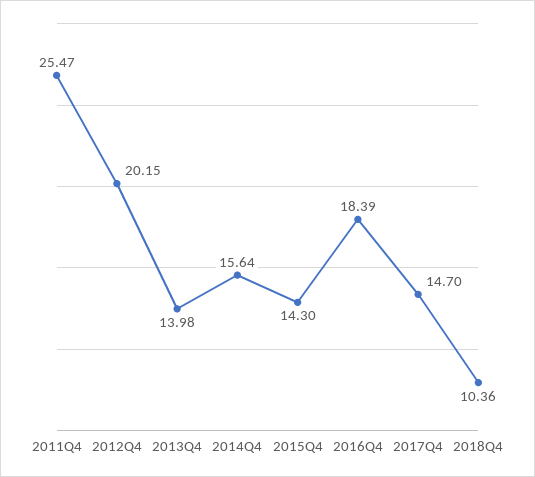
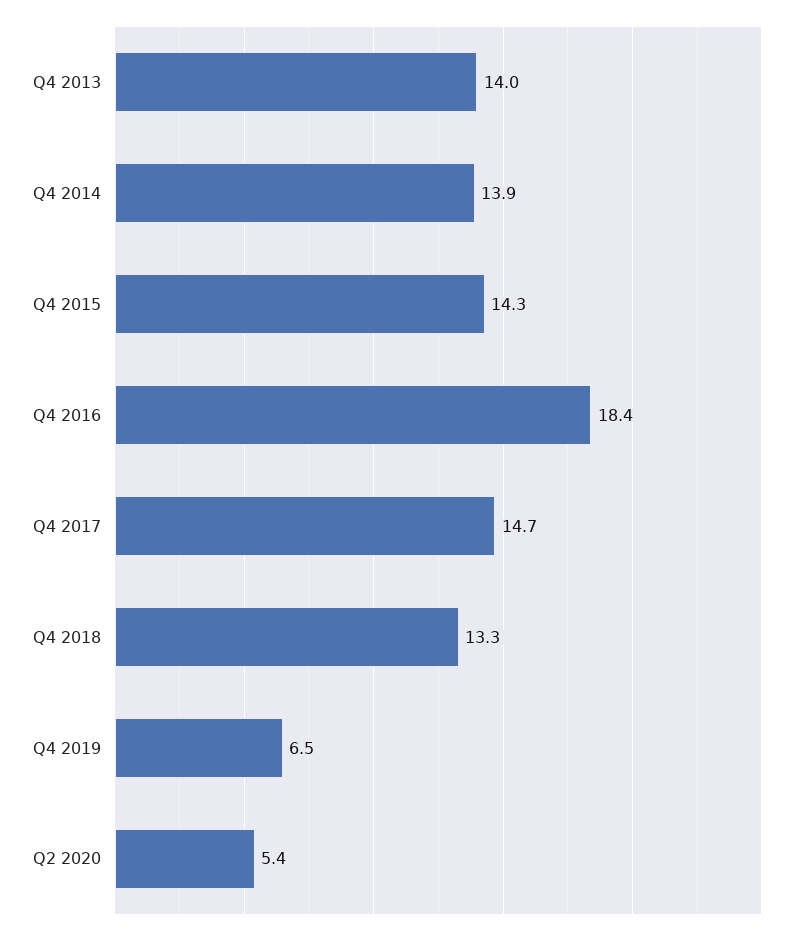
2011Q4: 25.47 -> none
2012Q4: 20.15 -> none
2014Q4: 15.64 -> 13.9
2018Q4: 10.36 -> 13.3
Q4 2019: none -> 6.5
Q2 2020: none -> 5.4

